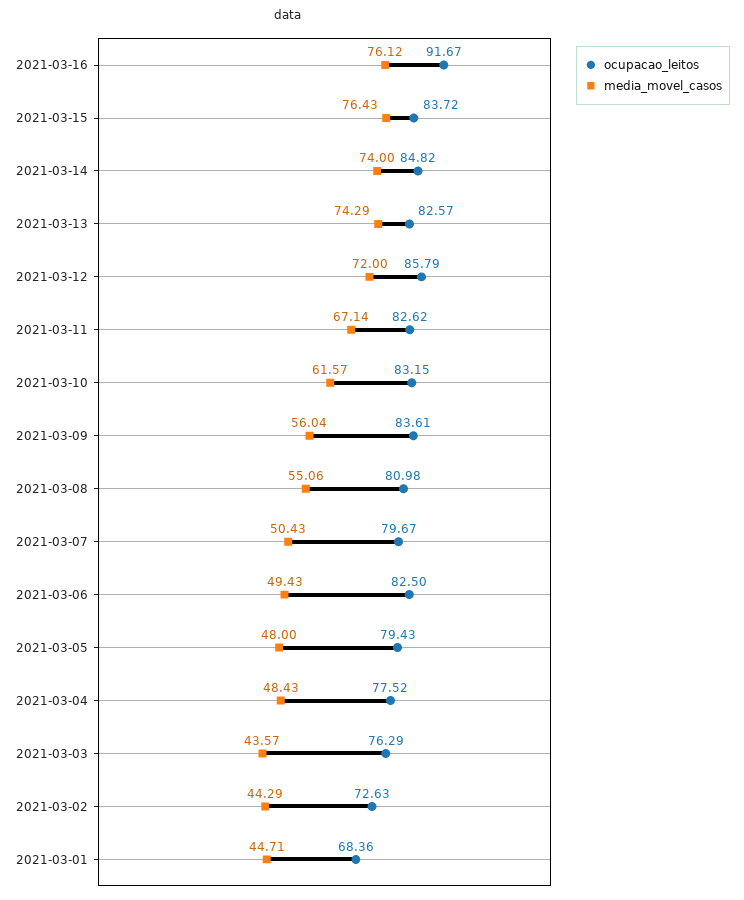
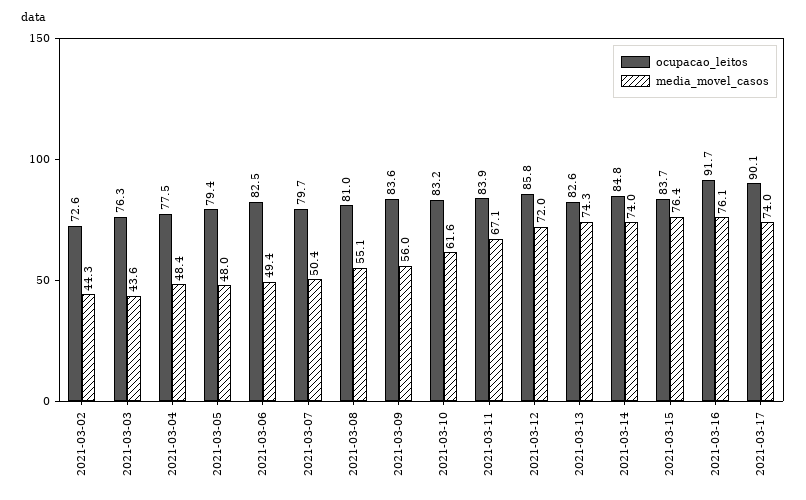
ocupacao_leitos, 2021-03-11: 82.62 -> 83.9
ocupacao_leitos, 2021-03-01: 68.36 -> none
media_movel_casos, 2021-03-01: 44.71 -> none
ocupacao_leitos, 2021-03-17: none -> 90.1
media_movel_casos, 2021-03-17: none -> 74

